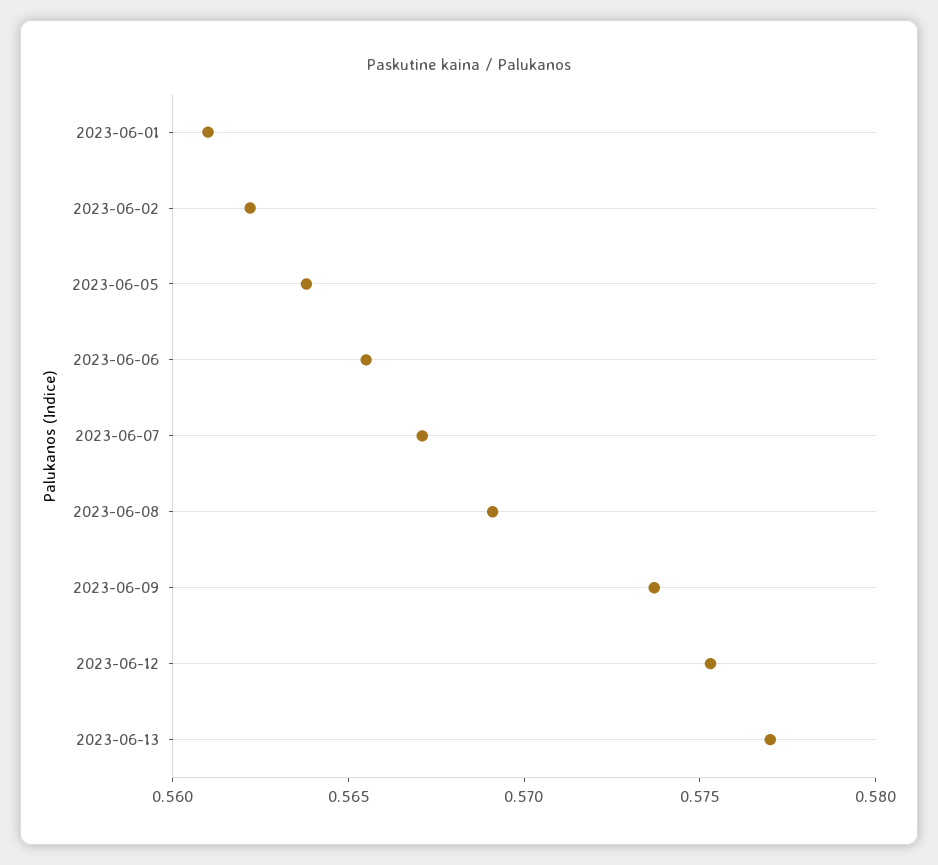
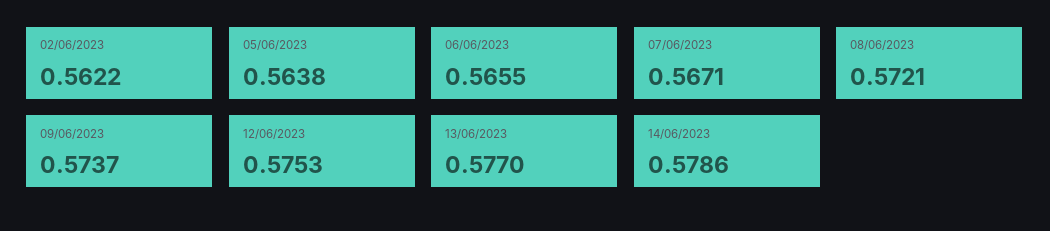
2023-06-01: 0.561 -> none
2023-06-08: 0.569 -> 0.5721
14/06/2023: none -> 0.5786

